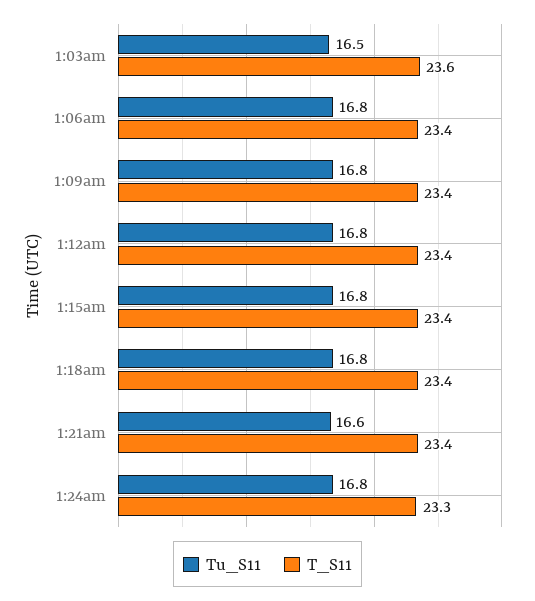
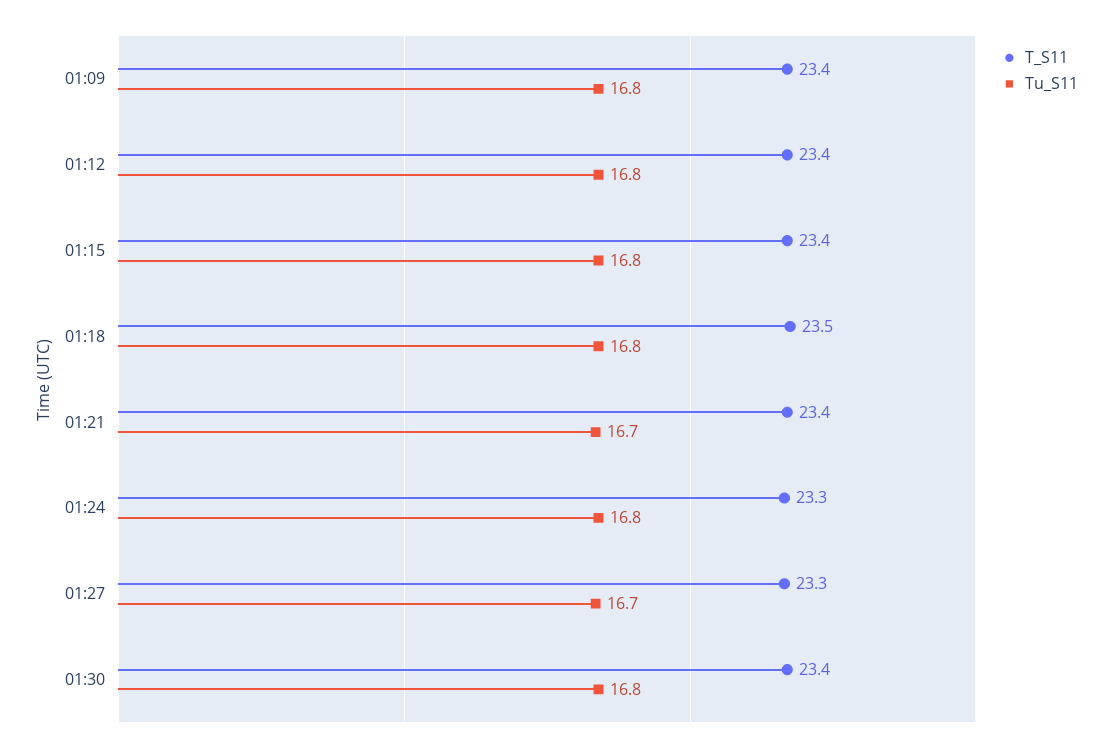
Tu_S11, 1:03am: 16.5 -> none
T_S11, 1:03am: 23.6 -> none
Tu_S11, 1:06am: 16.8 -> none
T_S11, 1:06am: 23.4 -> none
T_S11, 1:18am: 23.4 -> 23.5
Tu_S11, 1:21am: 16.6 -> 16.7
T_S11, 01:27: none -> 23.3
Tu_S11, 01:27: none -> 16.7
T_S11, 01:30: none -> 23.4
Tu_S11, 01:30: none -> 16.8

